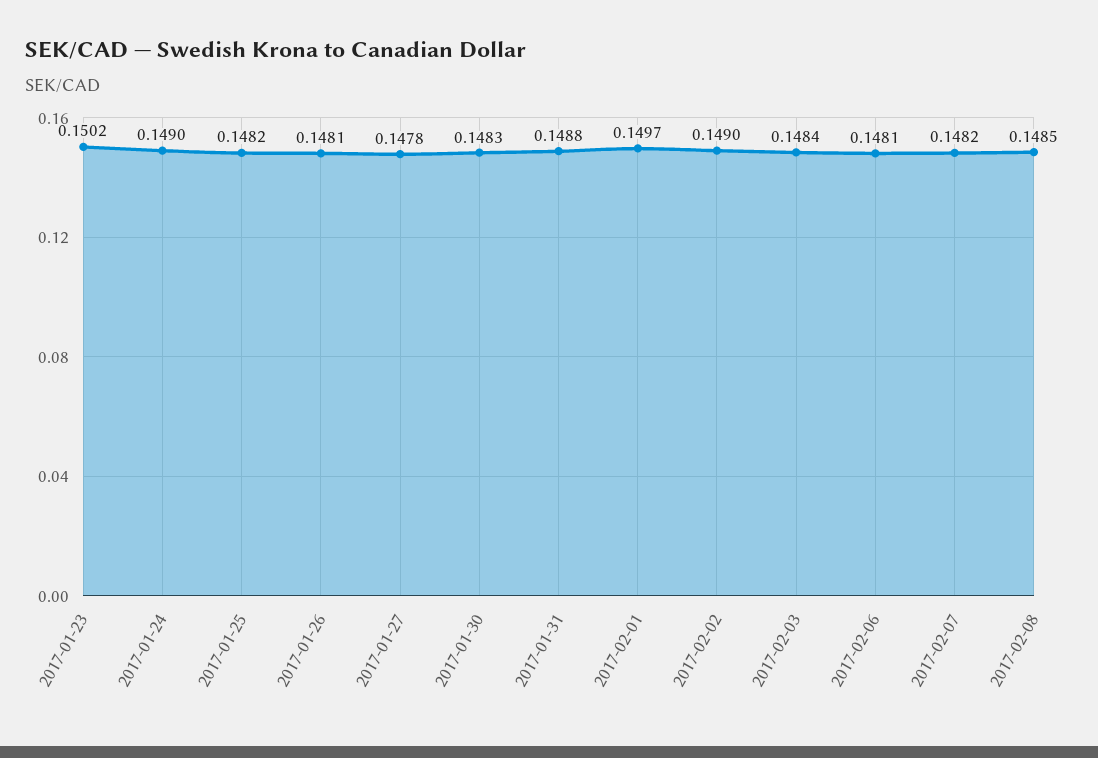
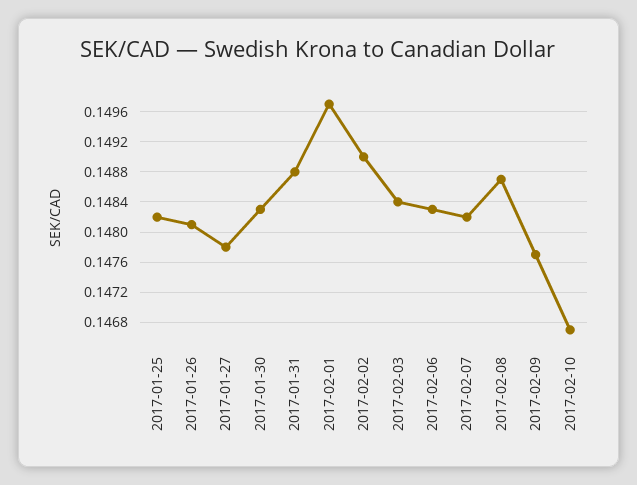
2017-01-23: 0.1502 -> none
2017-01-24: 0.149 -> none
2017-02-06: 0.1481 -> 0.1483
2017-02-08: 0.1485 -> 0.1487
2017-02-09: none -> 0.1477
2017-02-10: none -> 0.1467

